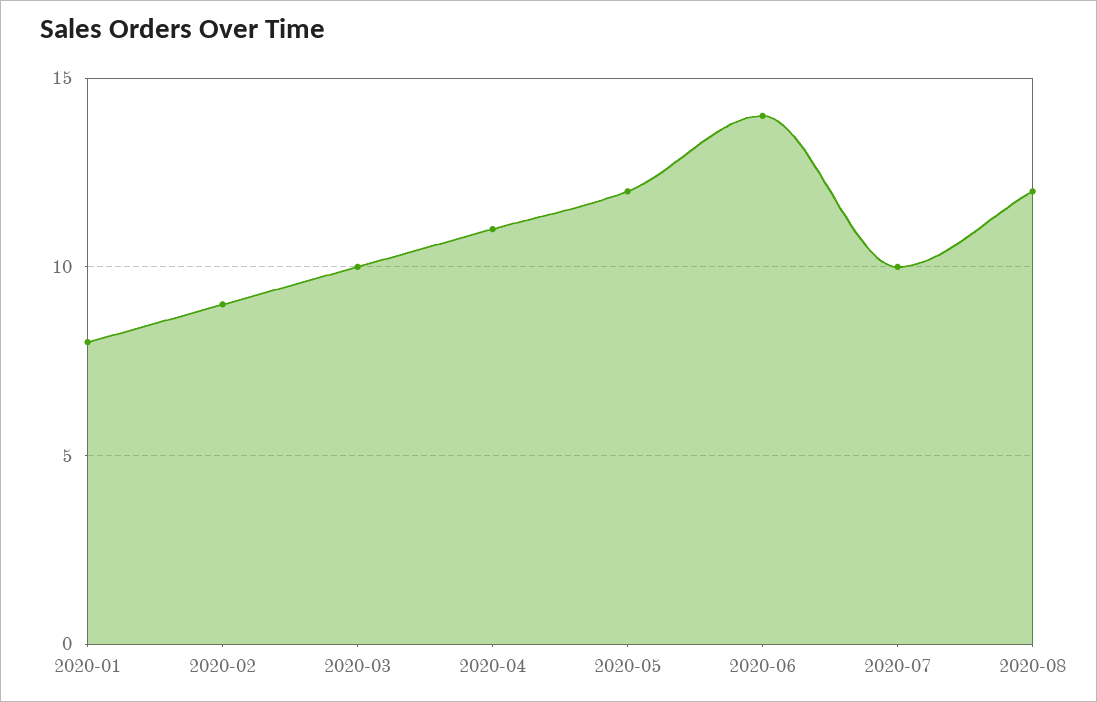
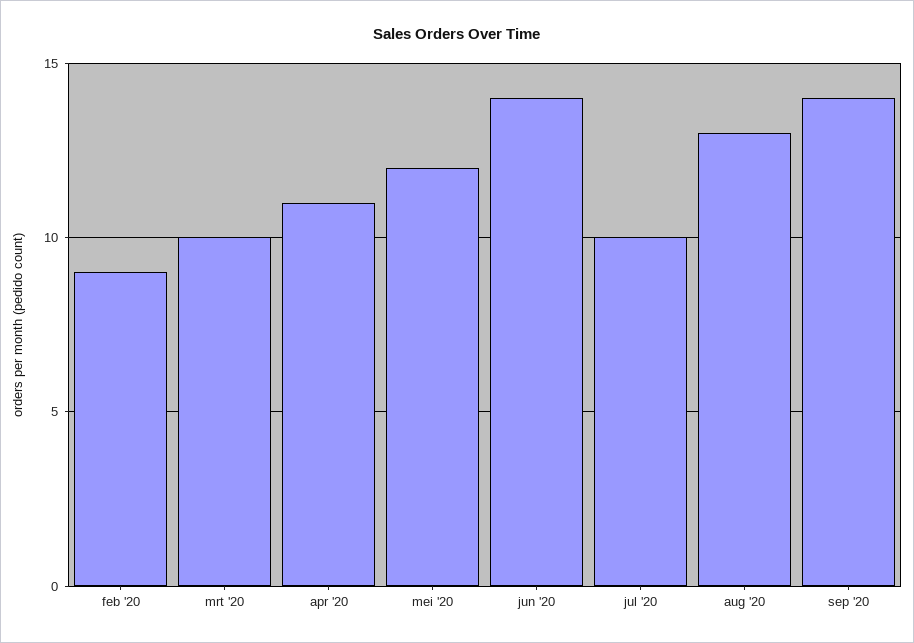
2020-01: 8 -> none
2020-08: 12 -> 13
sep '20: none -> 14

